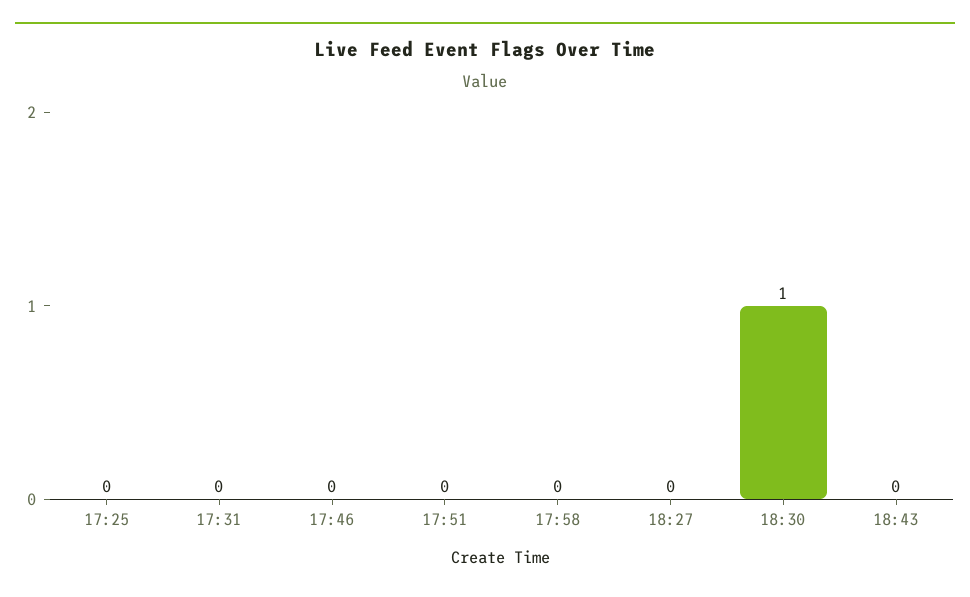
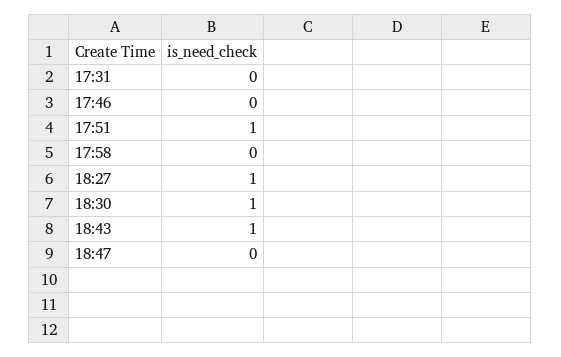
17:25: 0 -> none
17:51: 0 -> 1
18:27: 0 -> 1
18:43: 0 -> 1
18:47: none -> 0

